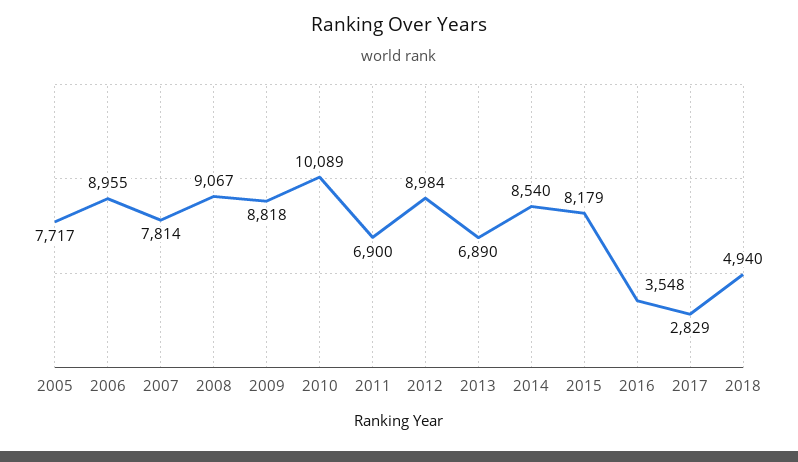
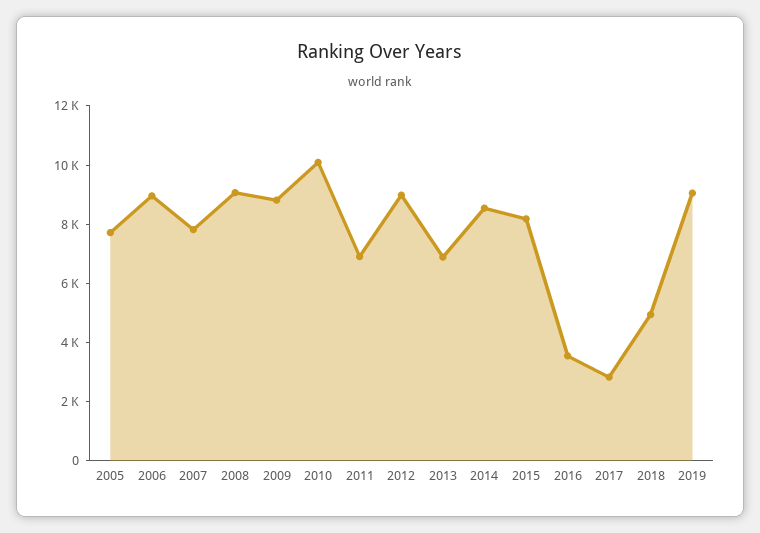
2019: none -> 9000

